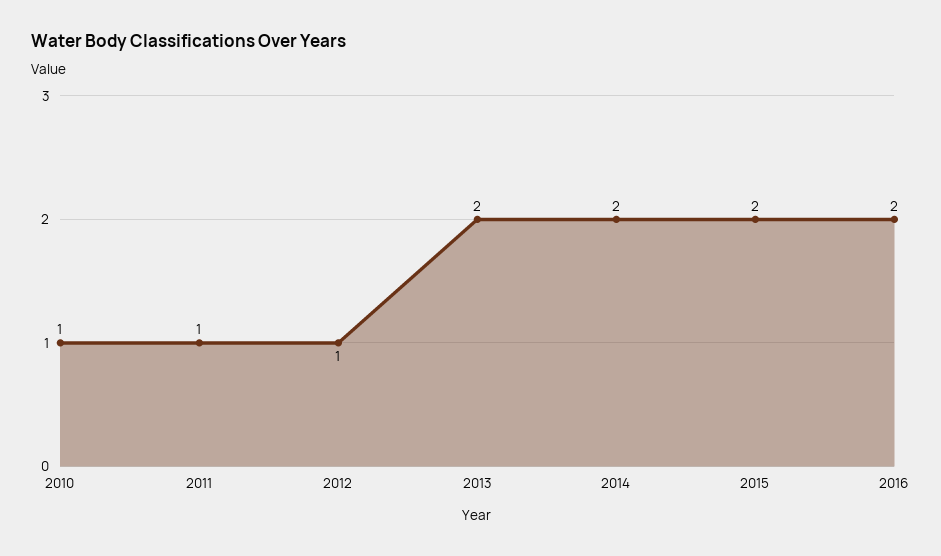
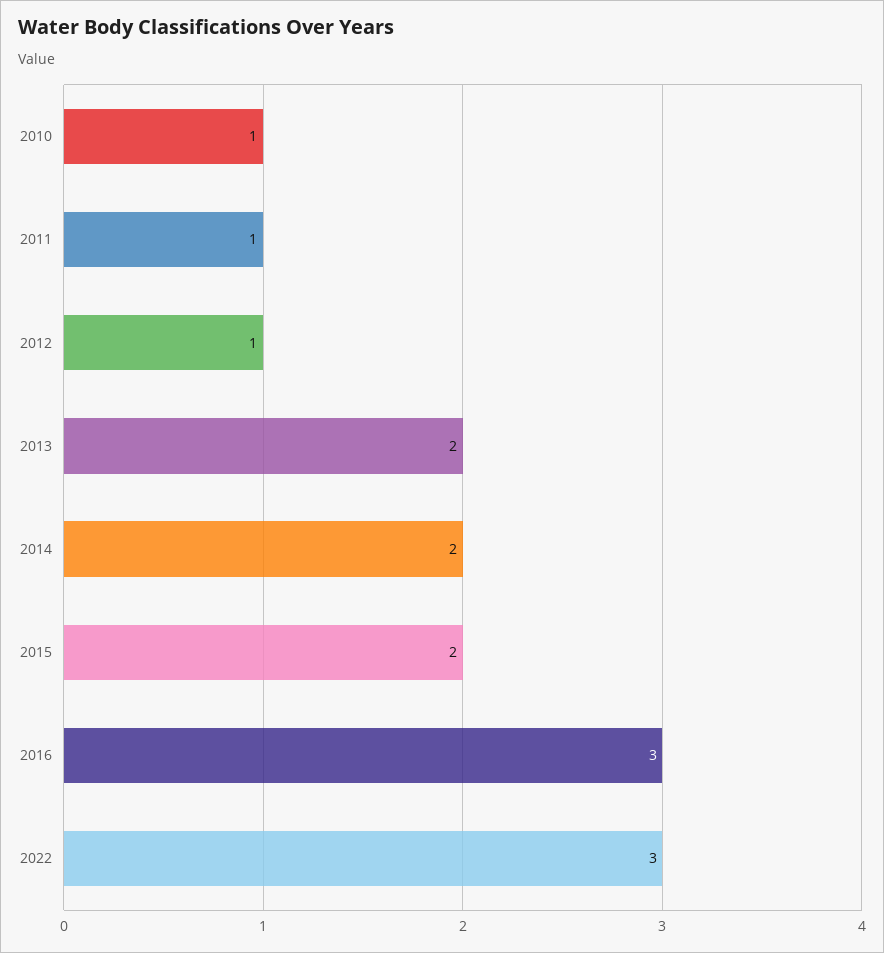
2016: 2 -> 3
2022: none -> 3

